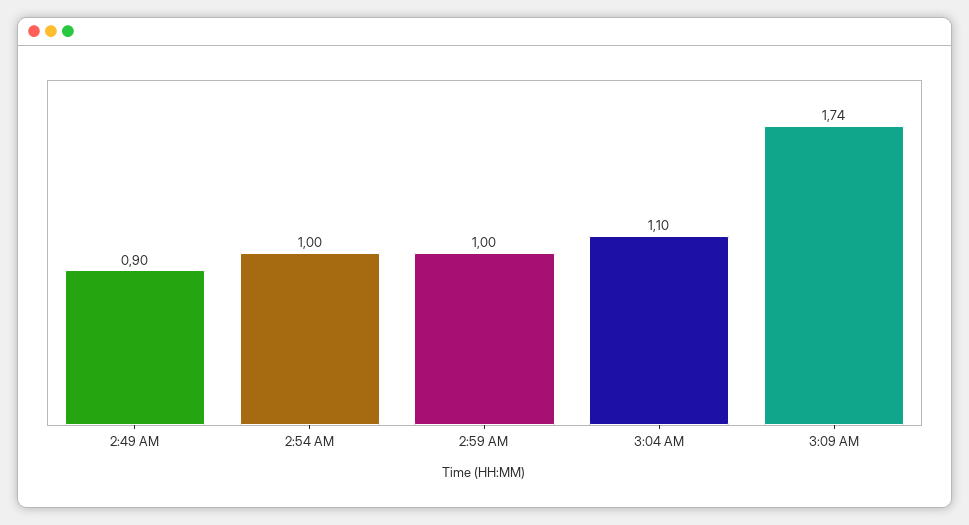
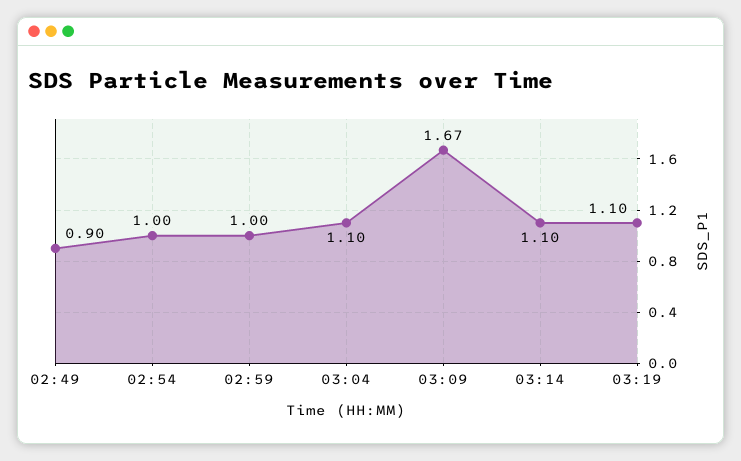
3:09 AM: 1.74 -> 1.67
03:14: none -> 1.1
03:19: none -> 1.1

